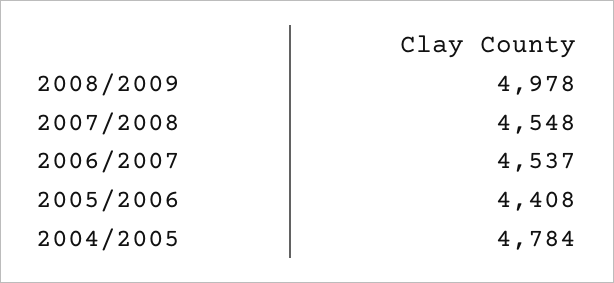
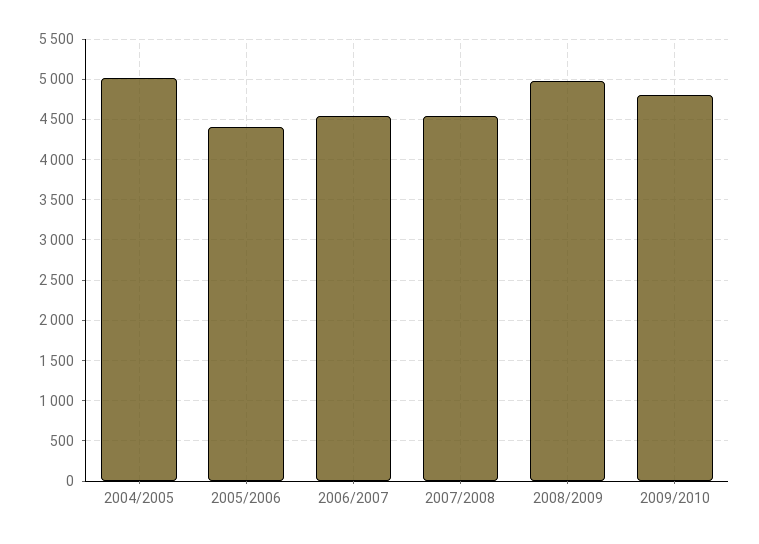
2004/2005: 4784 -> 5000
2009/2010: none -> 4800

